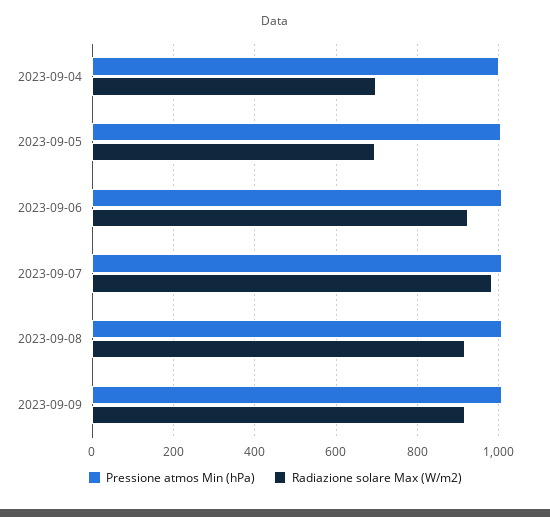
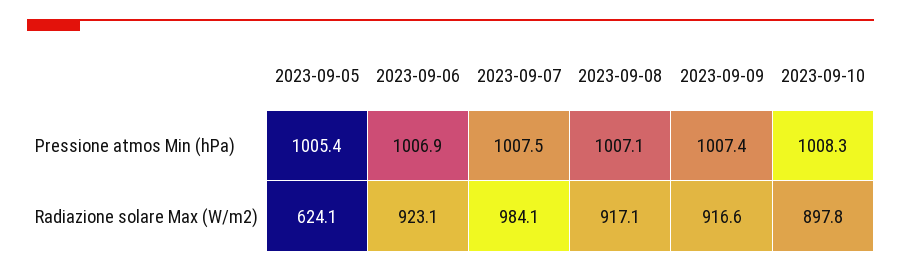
Pressione atmos Min (hPa), 2023-09-04: 1000 -> none
Radiazione solare Max (W/m2), 2023-09-04: 700 -> none
Radiazione solare Max (W/m2), 2023-09-05: 700 -> 624.1
Pressione atmos Min (hPa), 2023-09-10: none -> 1008.3
Radiazione solare Max (W/m2), 2023-09-10: none -> 897.8

